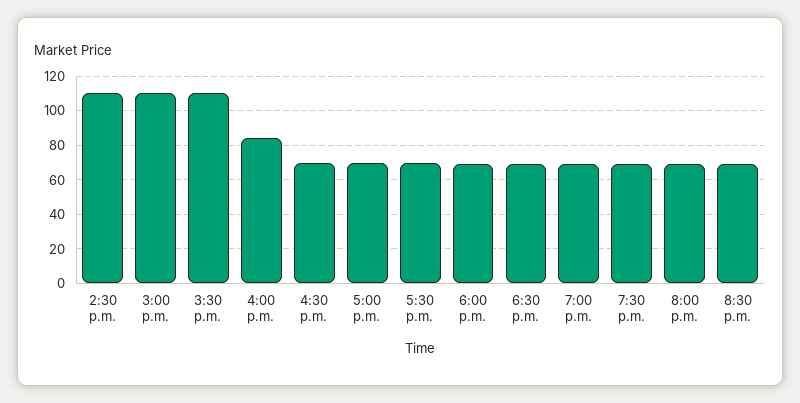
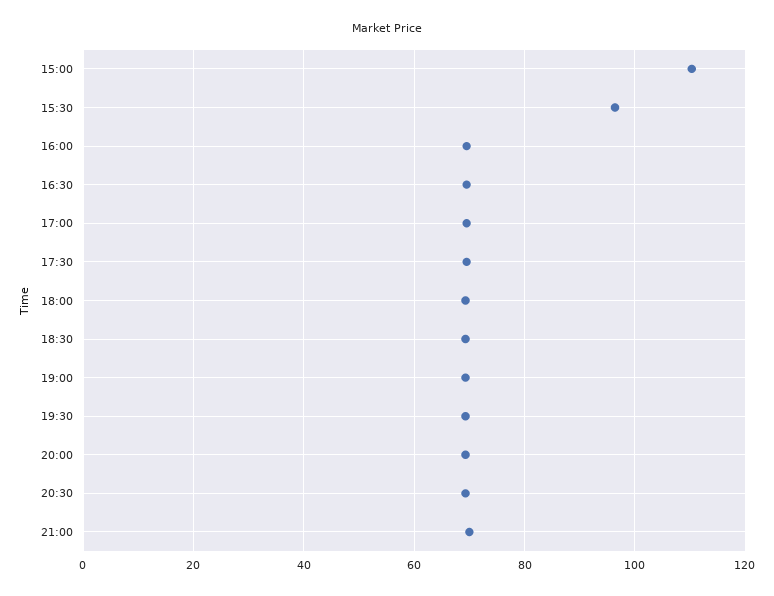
2:30 p.m.: 110 -> none
3:30 p.m.: 110 -> 96
4:00 p.m.: 85 -> 70
21:00: none -> 70

